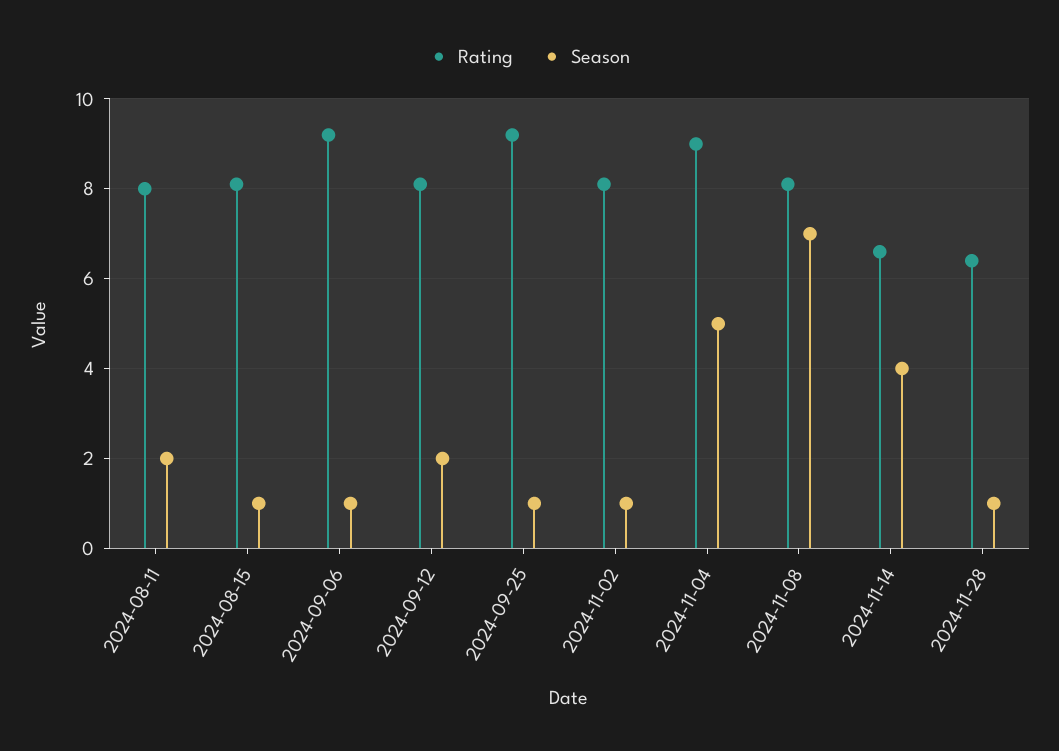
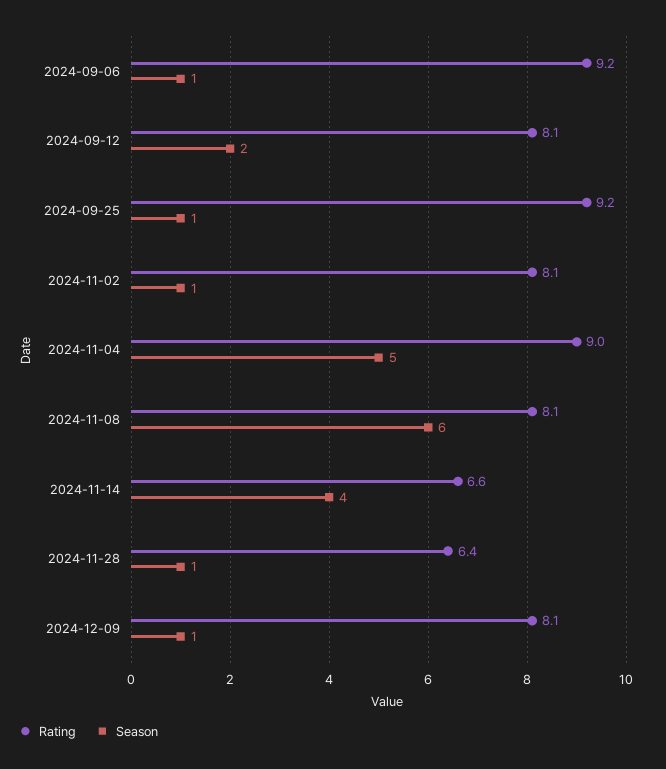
Rating, 2024-08-11: 8 -> none
Season, 2024-08-11: 2 -> none
Rating, 2024-08-15: 8 -> none
Season, 2024-08-15: 1 -> none
Season, 2024-11-08: 7 -> 6
Rating, 2024-12-09: none -> 8.1
Season, 2024-12-09: none -> 1

